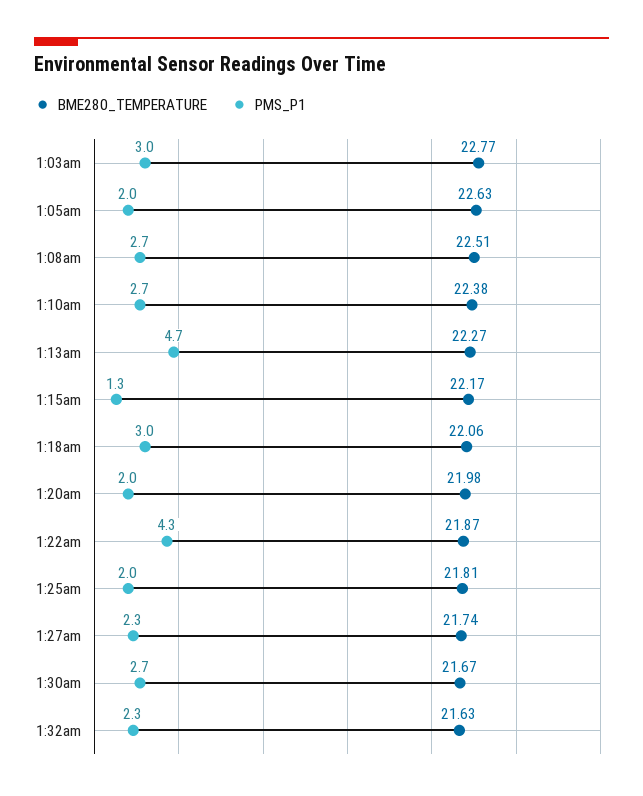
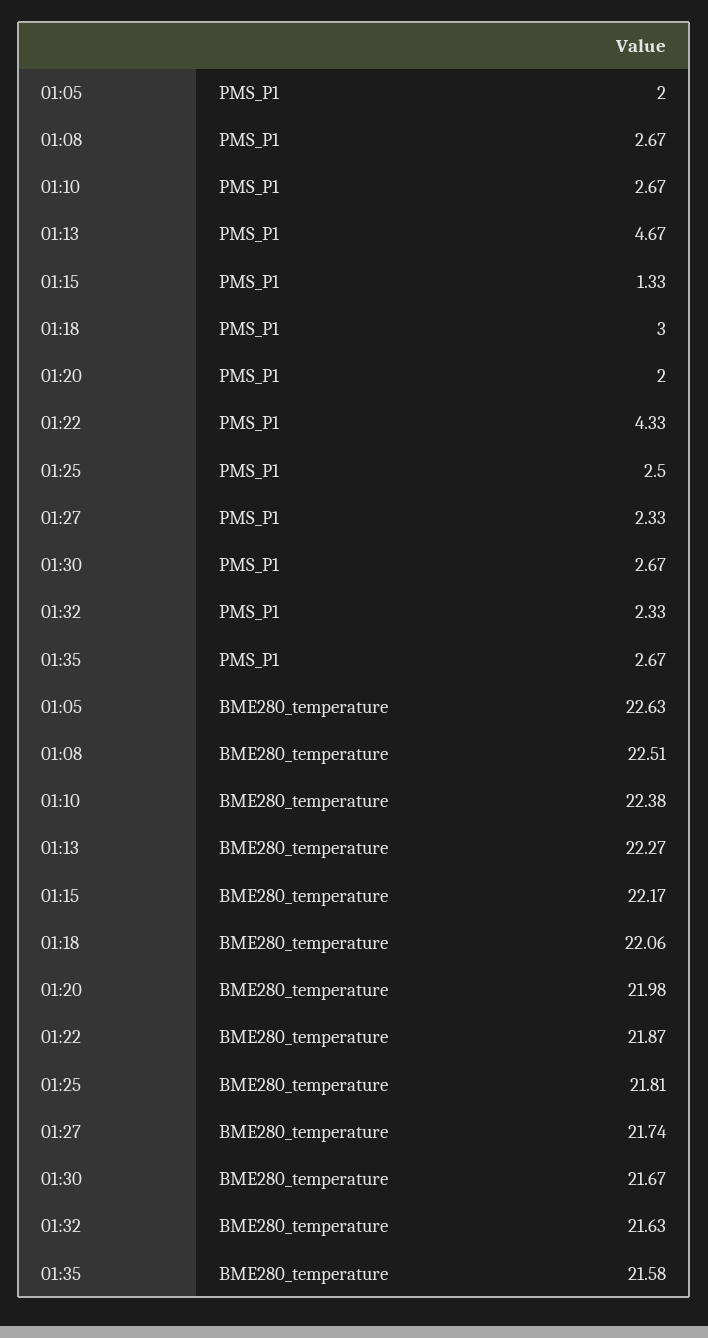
BME280_TEMPERATURE, 1:03am: 22.77 -> none
PMS_P1, 1:03am: 3 -> none
PMS_P1, 1:25am: 2 -> 2.5
PMS_P1, 01:35: none -> 2.67
BME280_TEMPERATURE, 01:35: none -> 21.58

